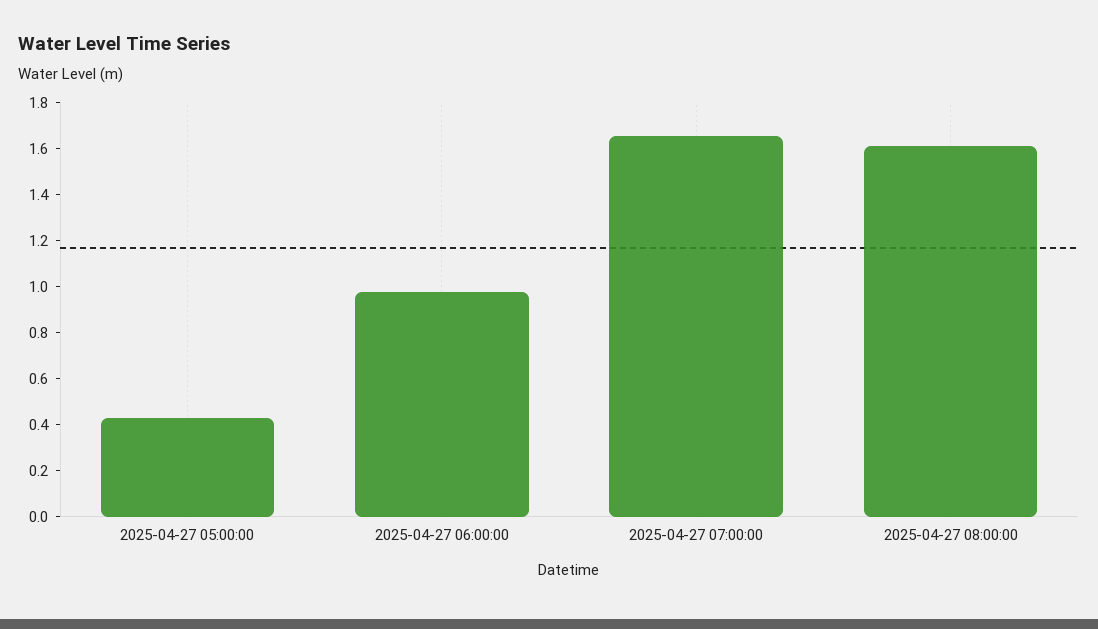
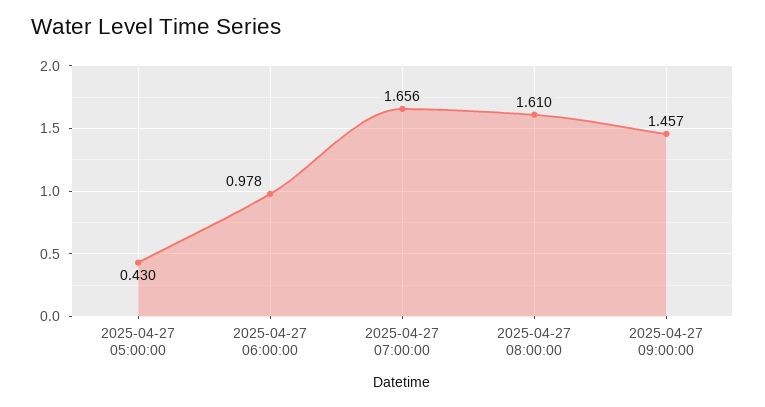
2025-04-27 09:00:00: none -> 1.457

